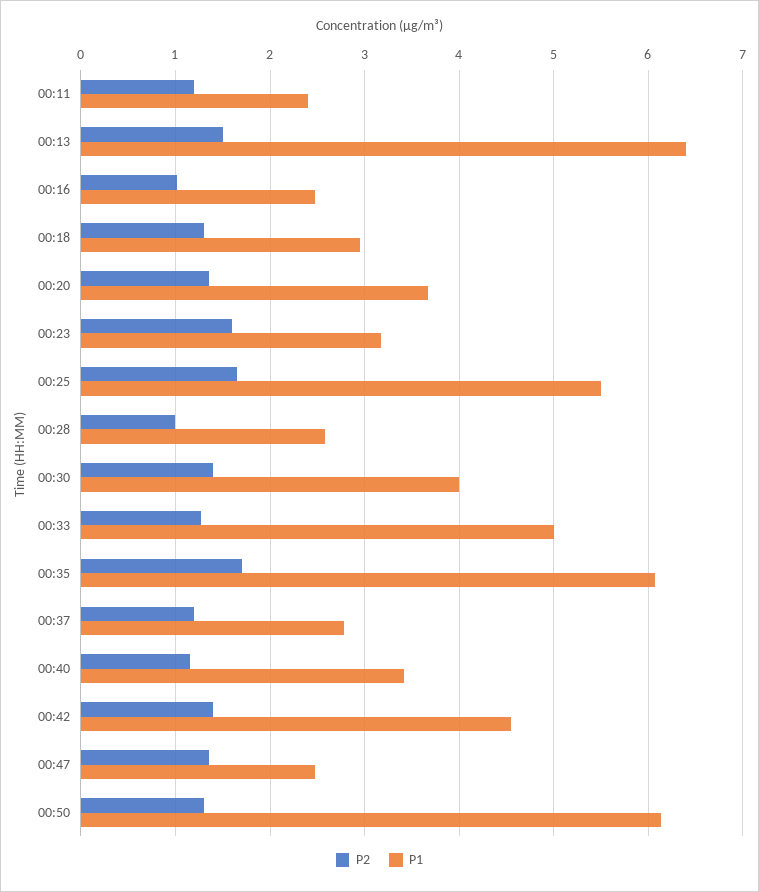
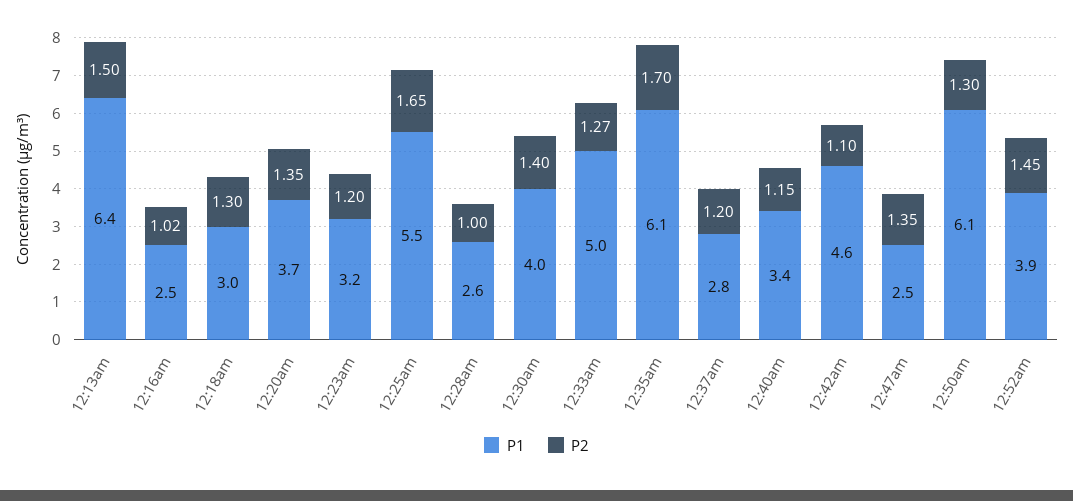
P2, 00:11: 1.2 -> none
P1, 00:11: 2.4 -> none
P2, 00:23: 1.6 -> 1.2
P2, 00:42: 1.4 -> 1.1
P1, 12:52am: none -> 3.9
P2, 12:52am: none -> 1.45

